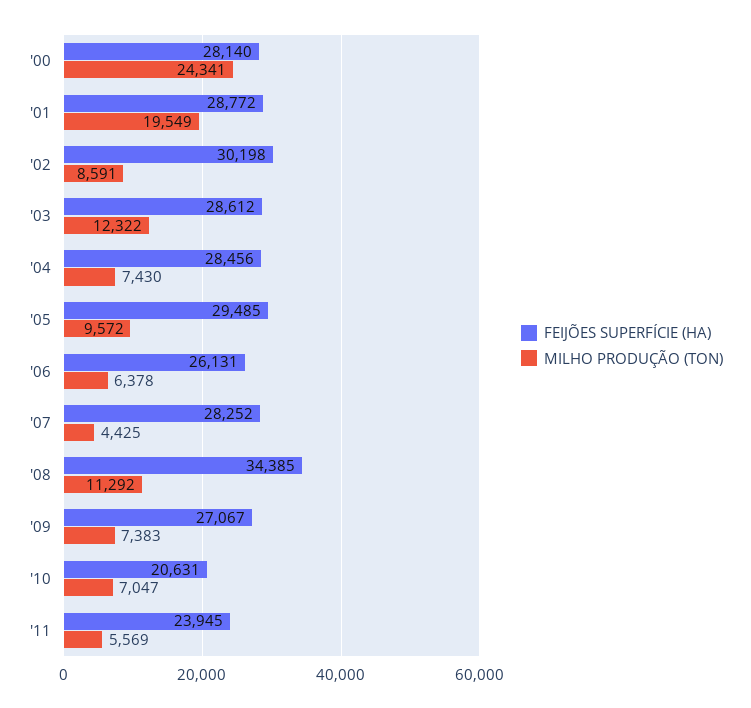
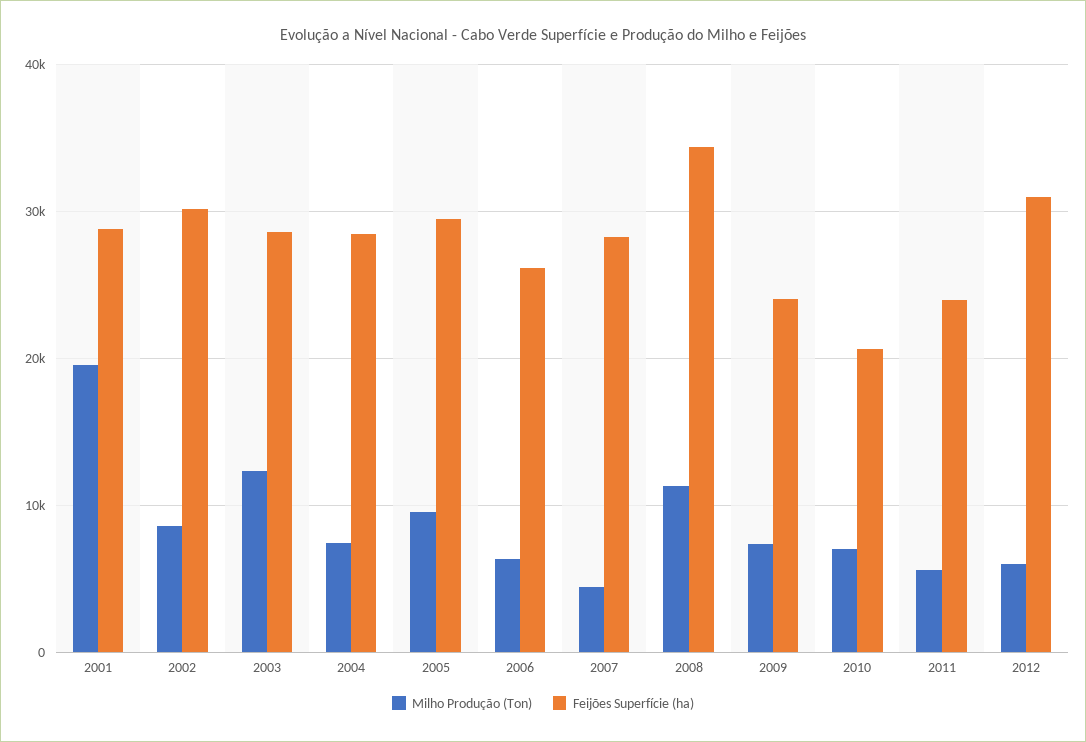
FEIJÕES SUPERFÍCIE (HA), '00: 28140 -> none
MILHO PRODUÇÃO (TON), '00: 24341 -> none
FEIJÕES SUPERFÍCIE (HA), '09: 27067 -> 24000
MILHO PRODUÇÃO (TON), 2012: none -> 6000
FEIJÕES SUPERFÍCIE (HA), 2012: none -> 31000

